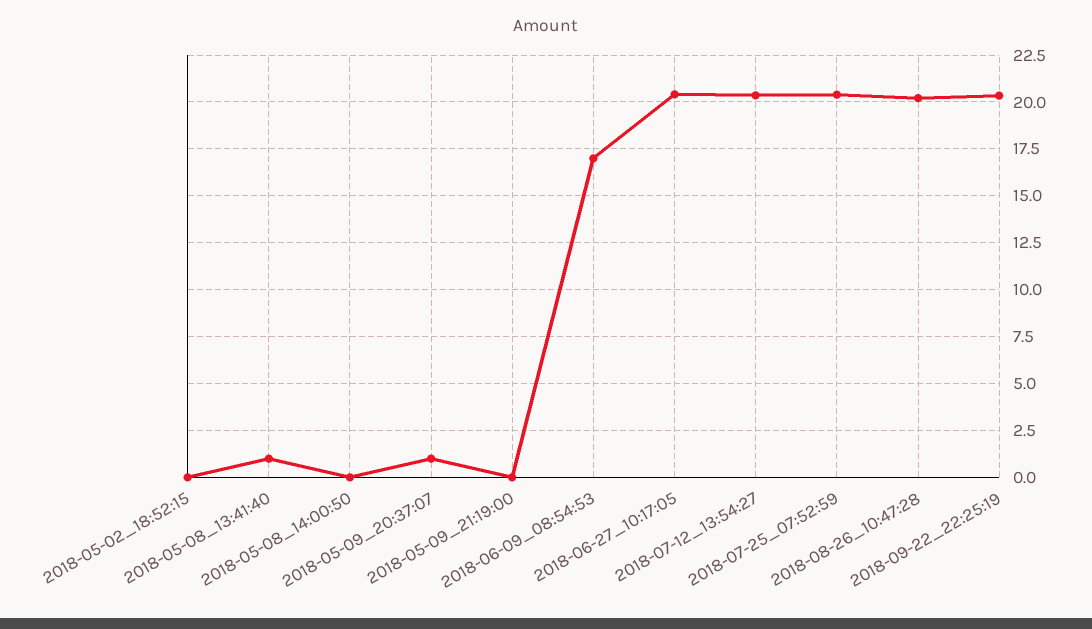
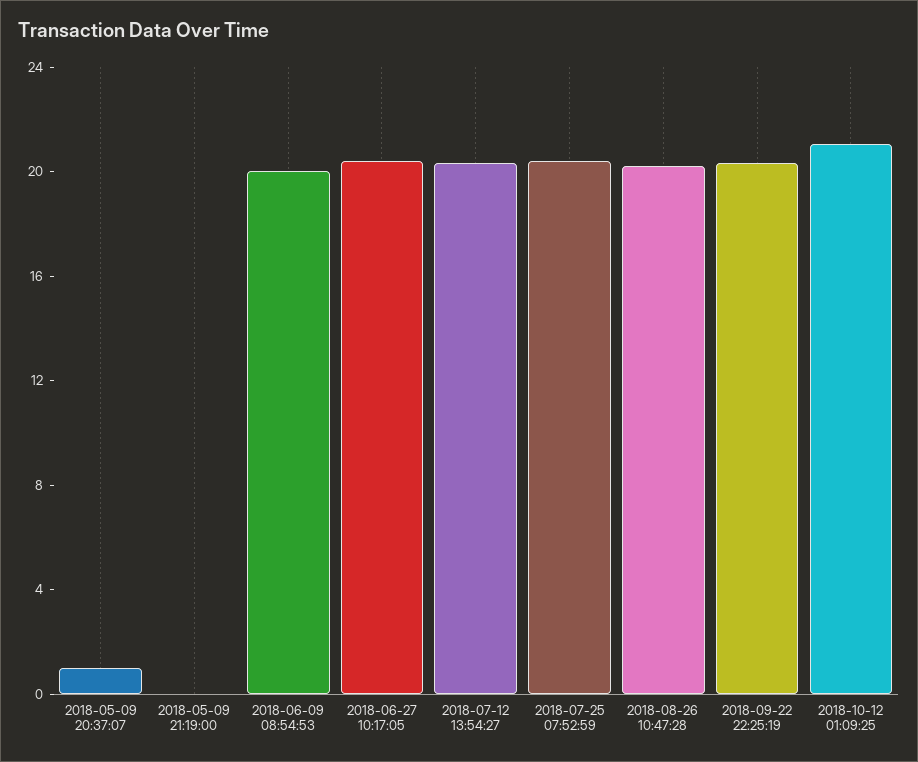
2018-05-02_18:52:15: 0 -> none
2018-05-08_13:41:40: 1 -> none
2018-05-08_14:00:50: 0 -> none
2018-06-09_08:54:53: 17 -> 20
2018-10-12 01:09:25: none -> 21

